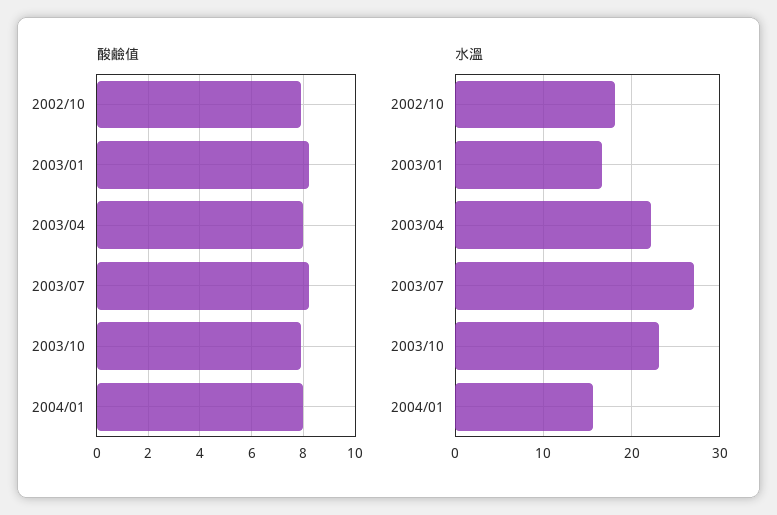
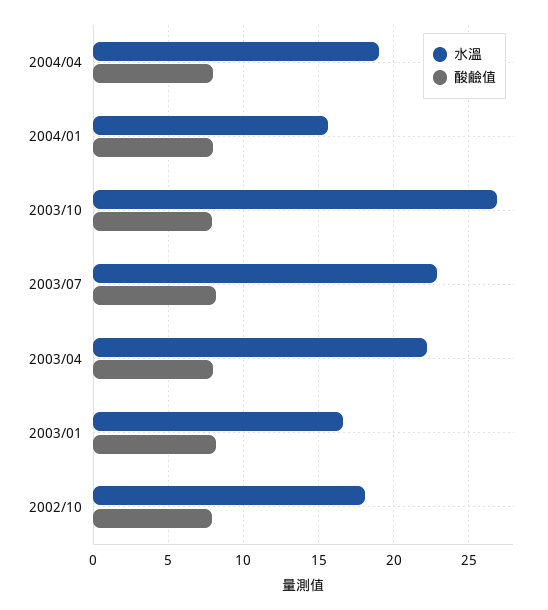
水溫, 2003/07: 27 -> 23
水溫, 2003/10: 23 -> 27
水溫, 2004/04: none -> 19
酸鹼值, 2004/04: none -> 8

